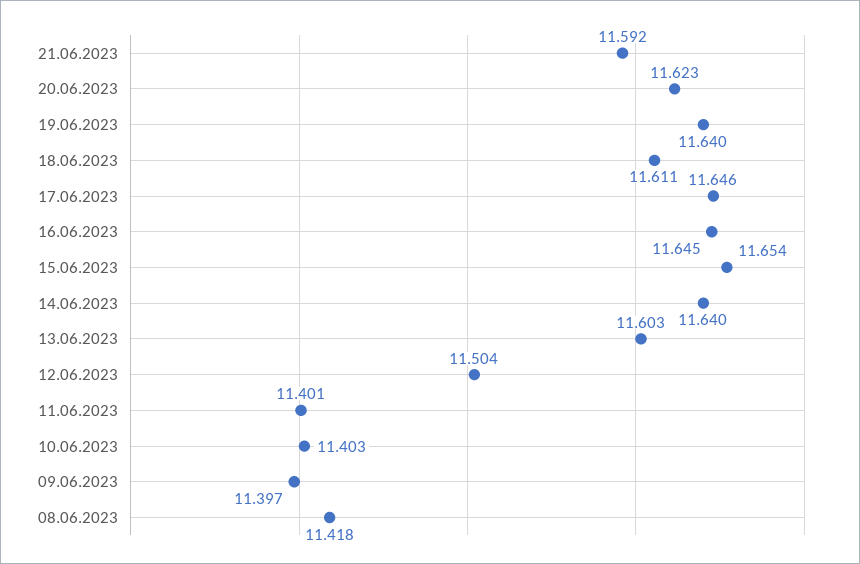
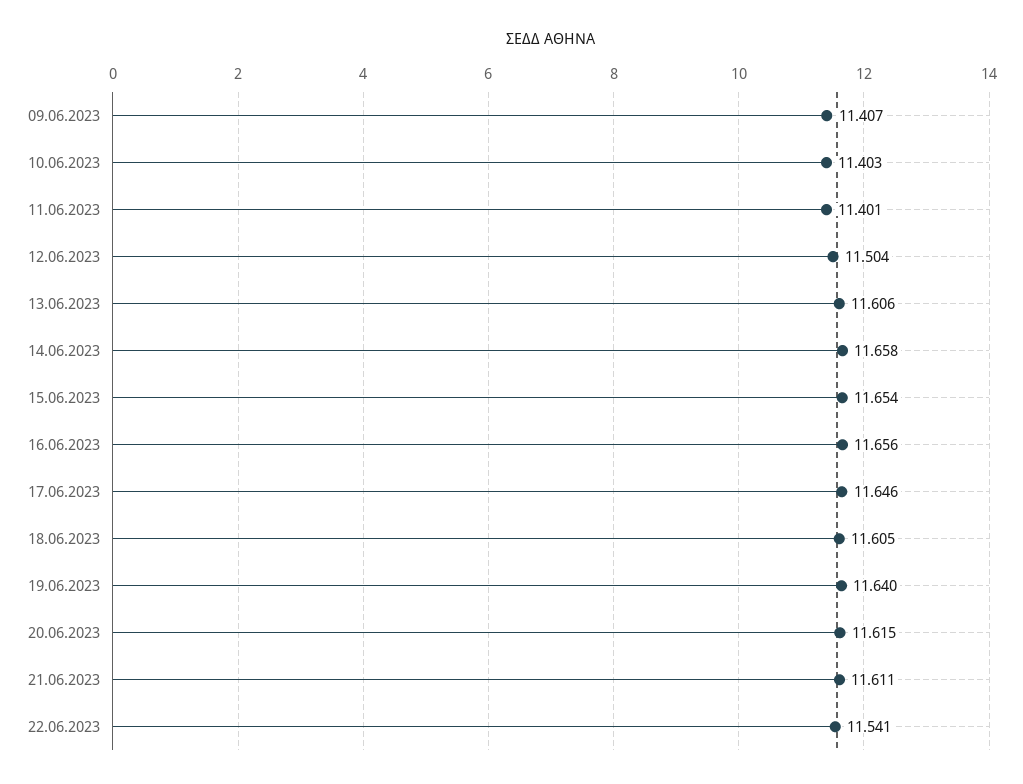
21.06.2023: 11.592 -> 11.611
20.06.2023: 11.623 -> 11.615
18.06.2023: 11.611 -> 11.605
16.06.2023: 11.645 -> 11.656
14.06.2023: 11.64 -> 11.658
13.06.2023: 11.603 -> 11.606
09.06.2023: 11.397 -> 11.407
08.06.2023: 11.418 -> none
22.06.2023: none -> 11.541

